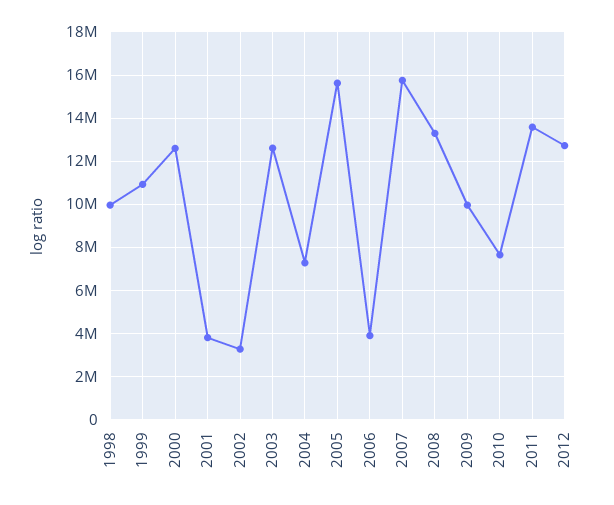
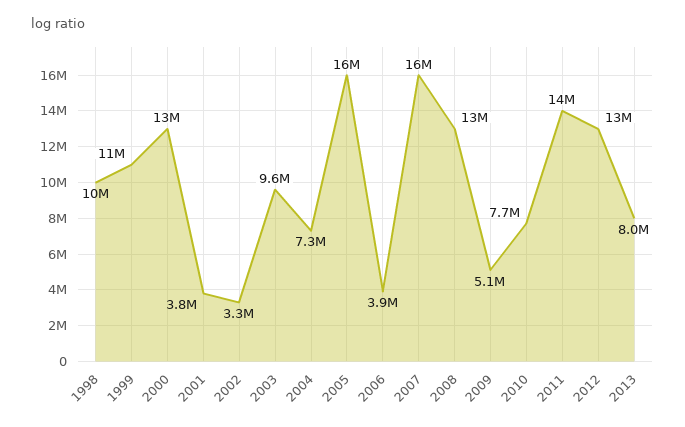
2003: 12500000 -> 9600000
2009: 10000000 -> 5100000
2013: none -> 8000000

